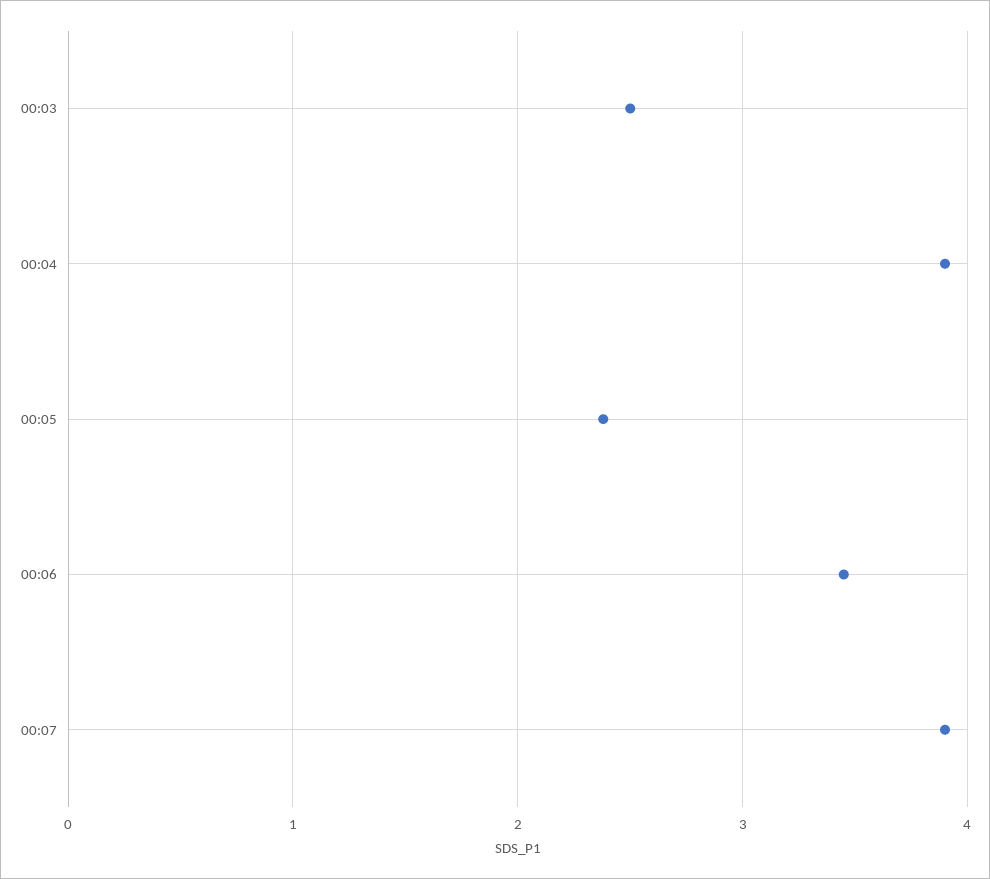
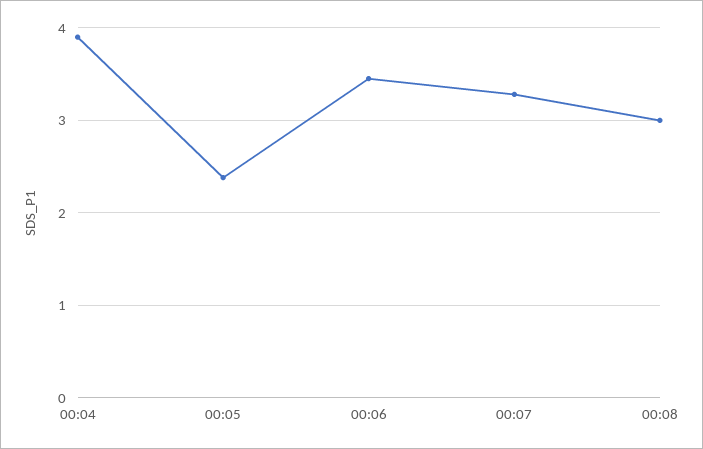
00:03: 2.5 -> none
00:07: 3.9 -> 3.3
00:08: none -> 3

